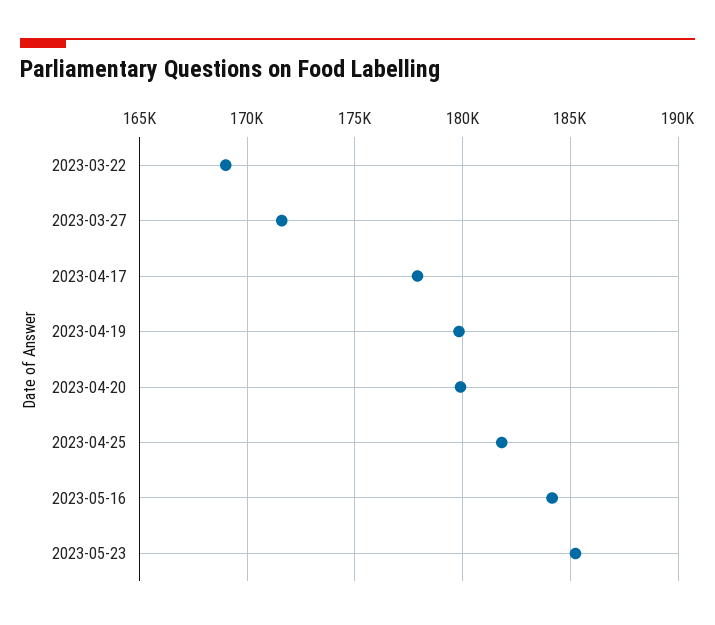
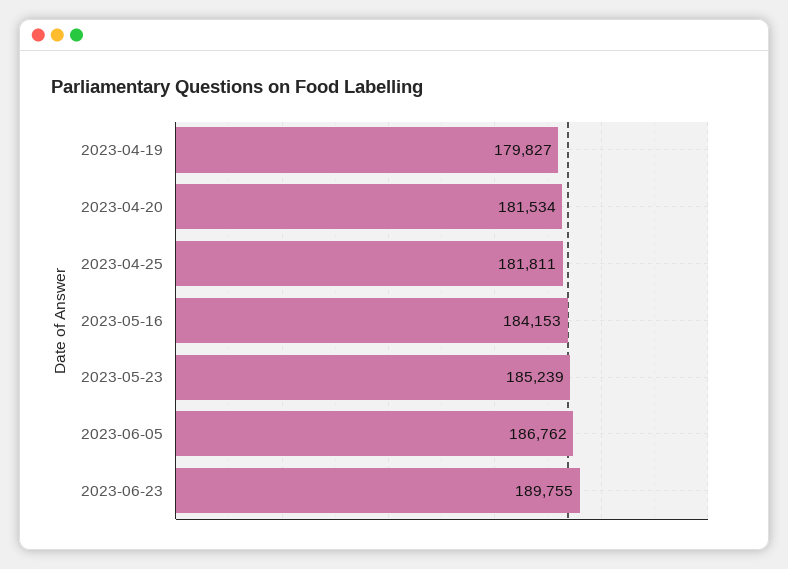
2023-03-22: 169000 -> none
2023-03-27: 171500 -> none
2023-04-17: 178000 -> none
2023-04-20: 180000 -> 181534
2023-06-05: none -> 186762
2023-06-23: none -> 189755

